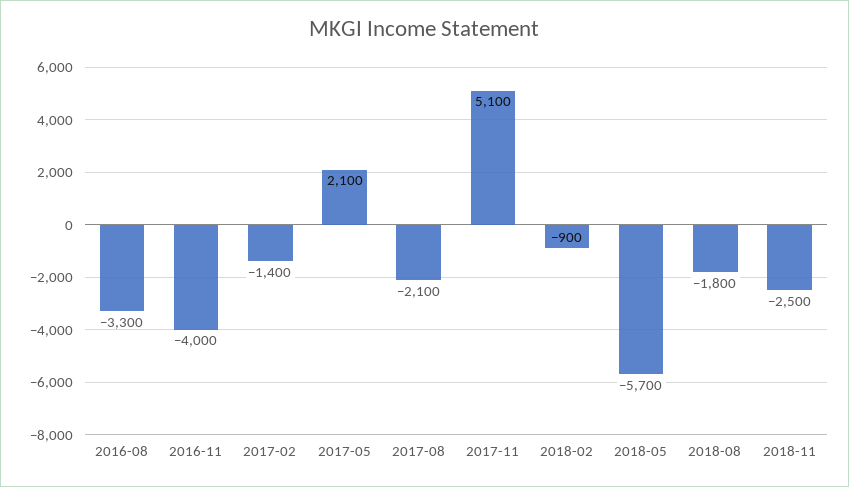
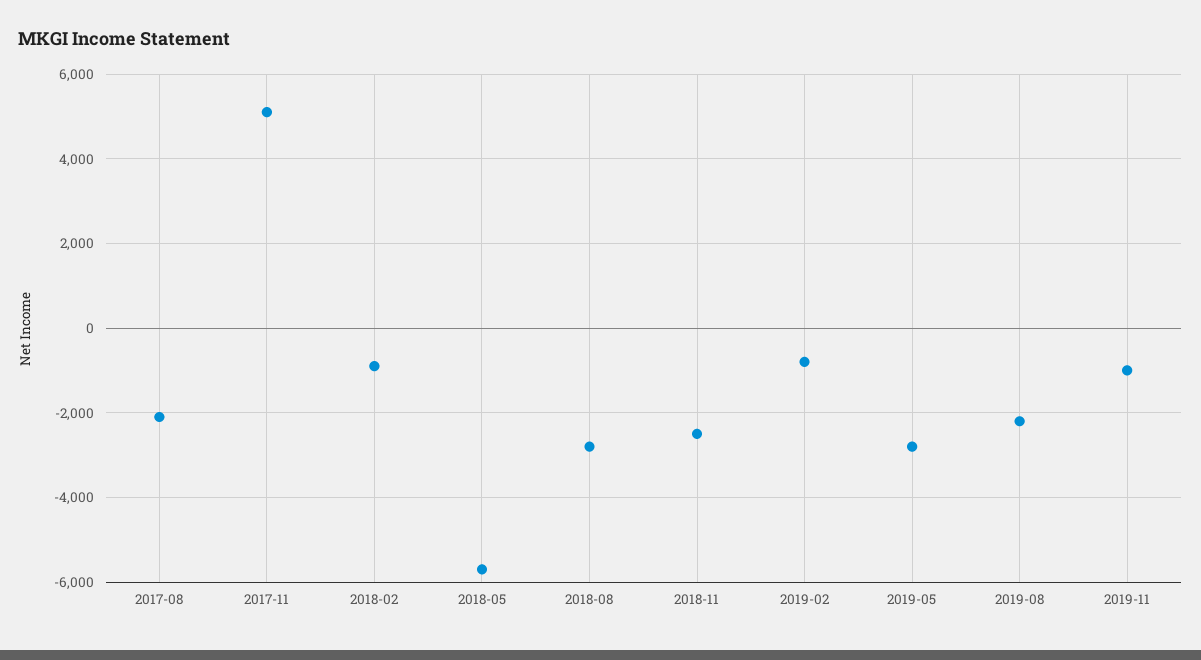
2016-08: -3300 -> none
2016-11: -4000 -> none
2017-02: -1400 -> none
2017-05: 2100 -> none
2018-08: -1800 -> -2800
2019-02: none -> -800
2019-05: none -> -2800
2019-08: none -> -2200
2019-11: none -> -1000

